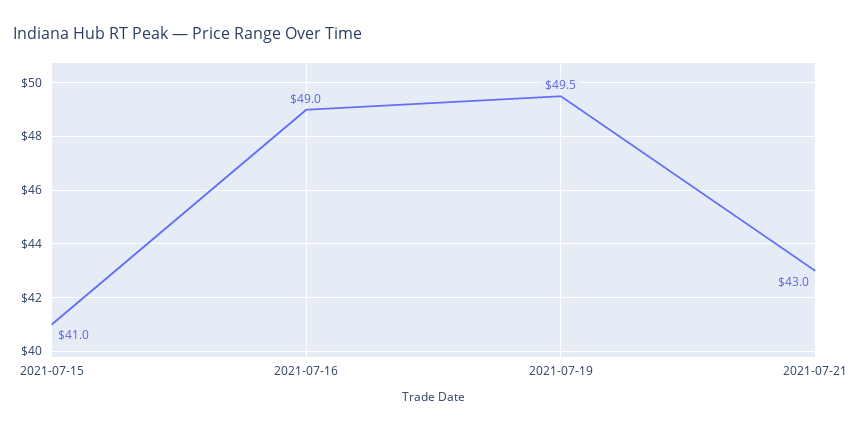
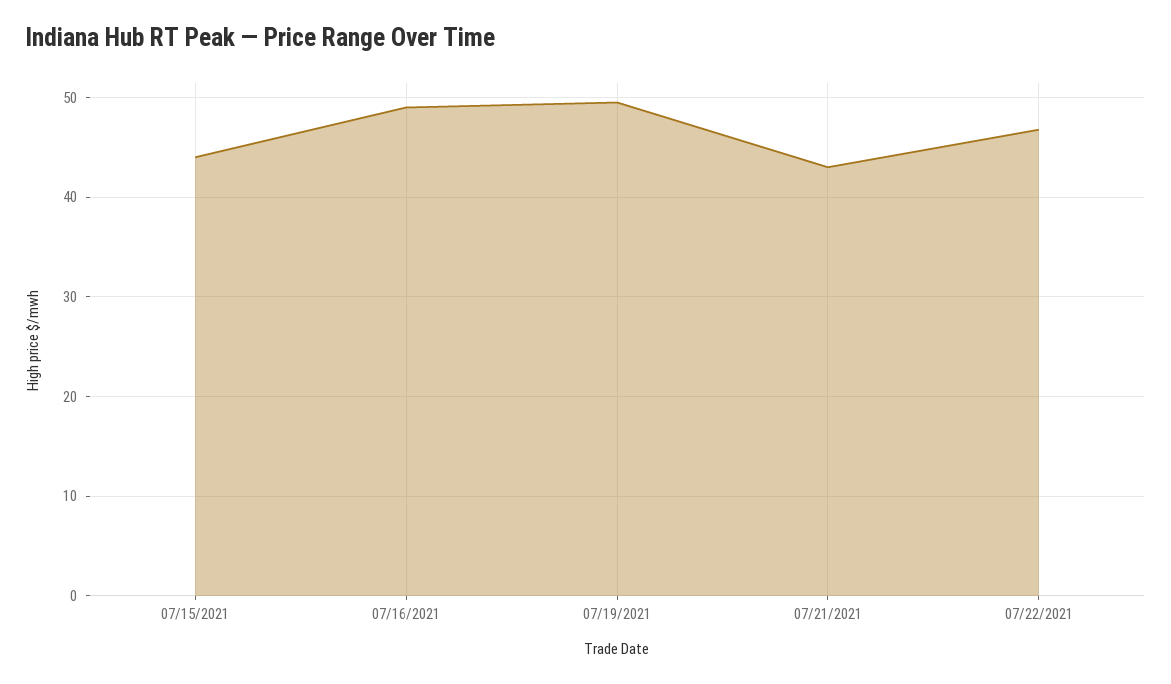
2021-07-15: 41 -> 44
07/22/2021: none -> 47

